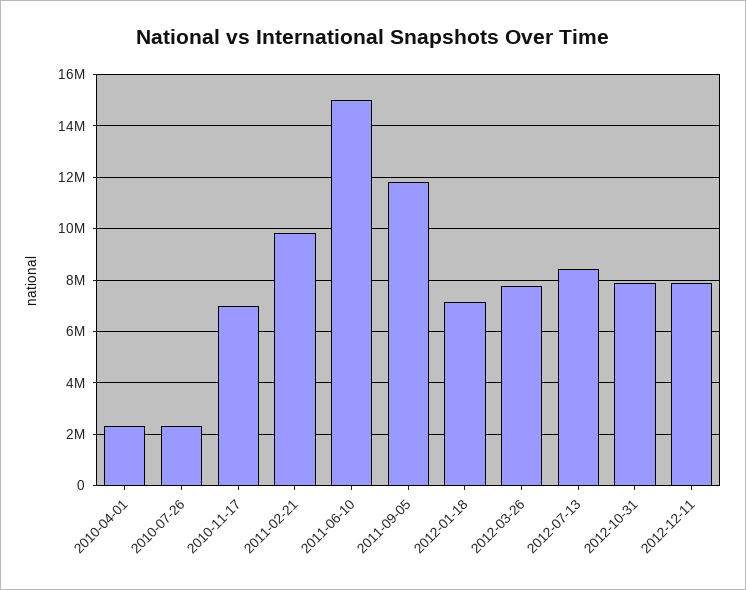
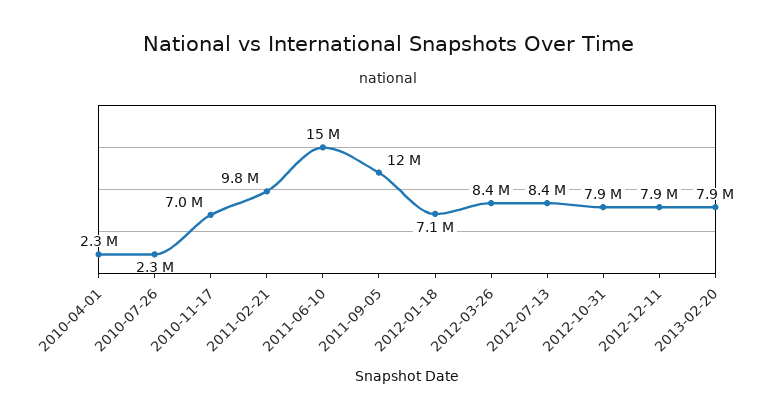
2012-03-26: 7750000 -> 8400000
2013-02-20: none -> 7900000

